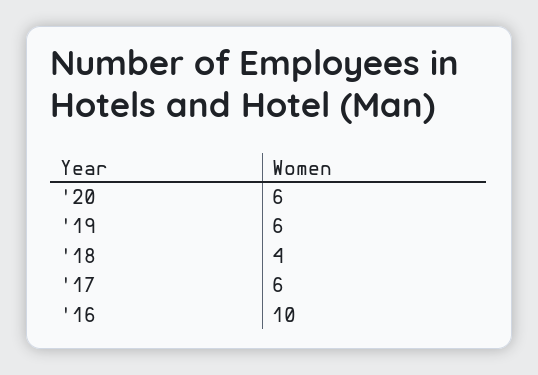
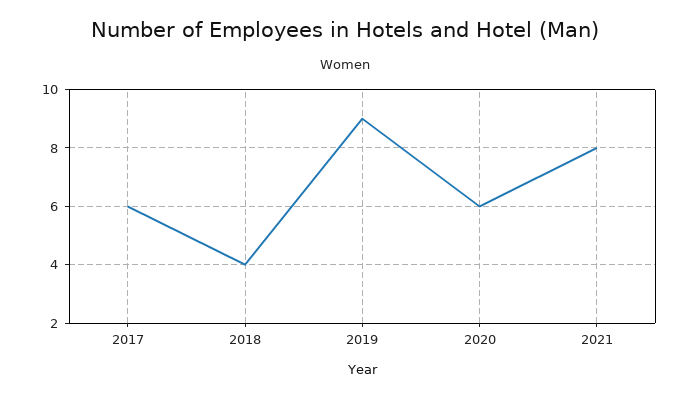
'19: 6 -> 9
'16: 10 -> none
2021: none -> 8

